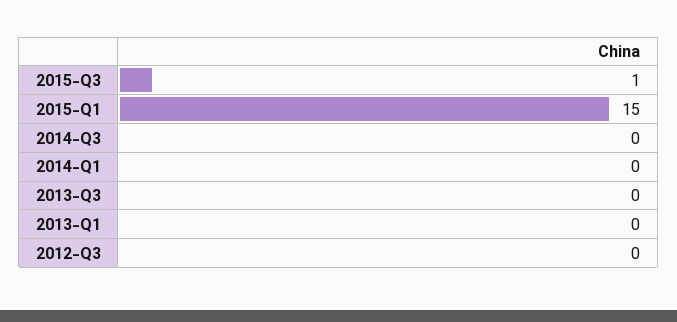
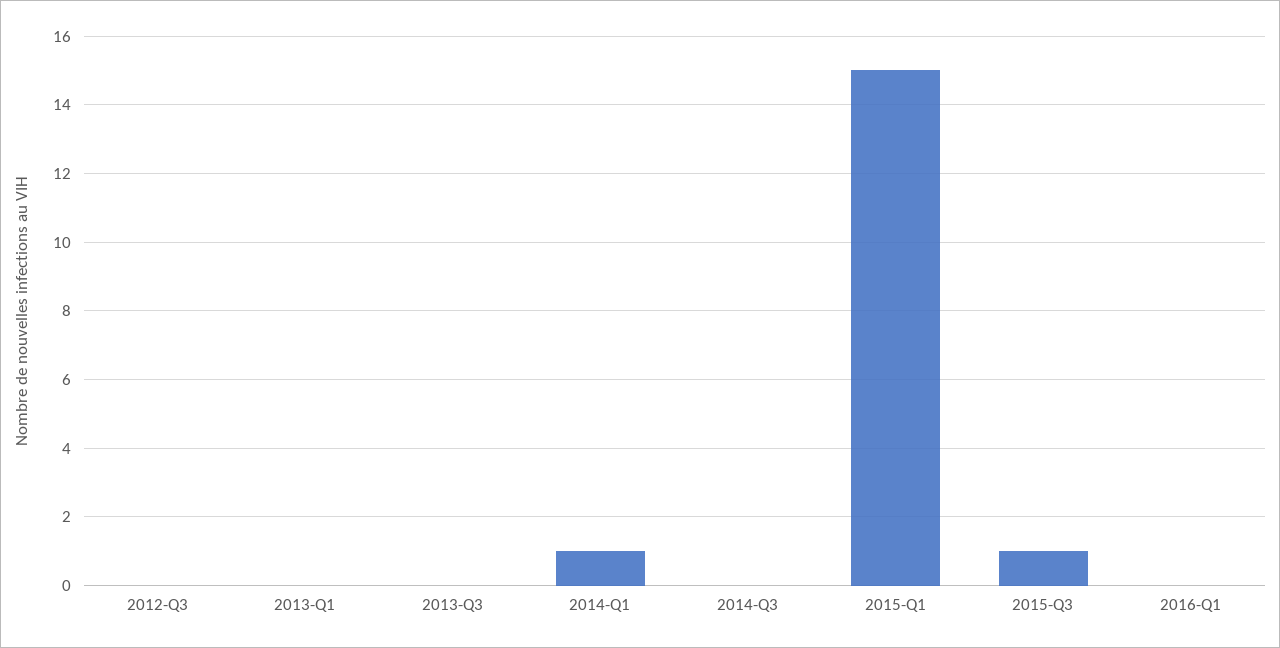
2014-Q1: 0 -> 1
2016-Q1: none -> 0

